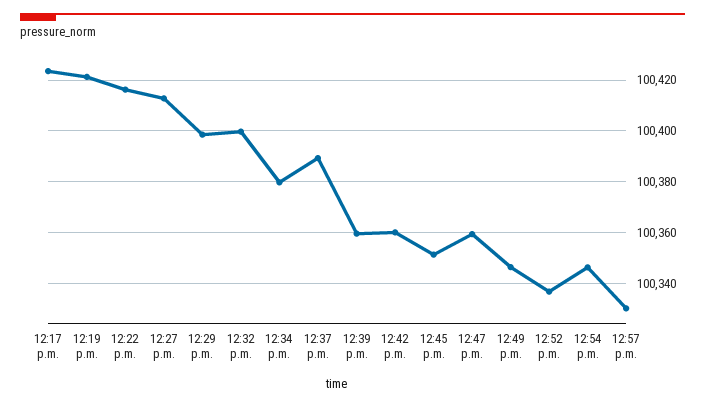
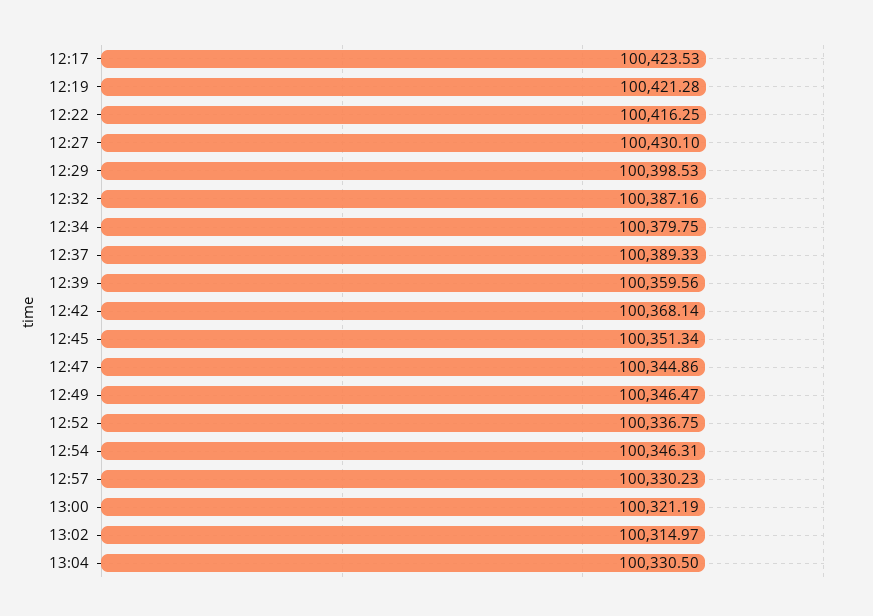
12:27 p.m.: 100412.5 -> 100430.1
12:32 p.m.: 100400 -> 100387.16
12:42 p.m.: 100360 -> 100368.14
12:47 p.m.: 100360 -> 100344.86
13:00: none -> 100321.19
13:02: none -> 100314.97
13:04: none -> 100330.5

